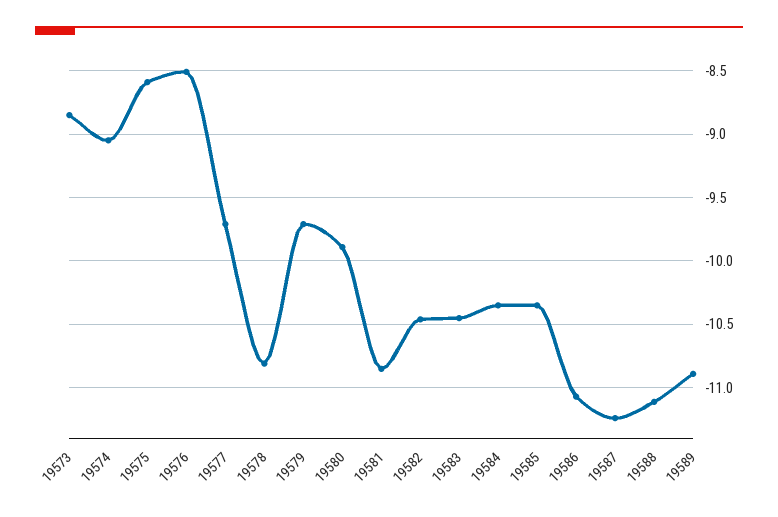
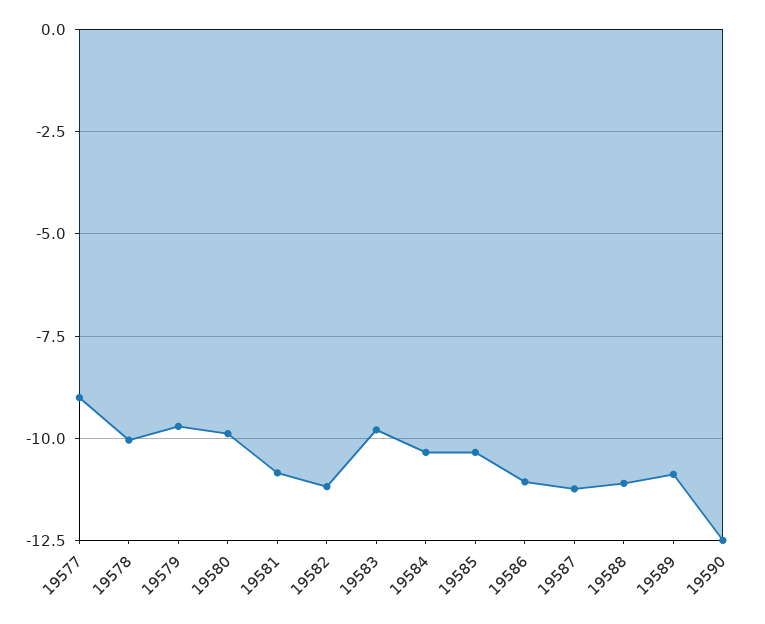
19573: -8.85 -> none
19574: -9.05 -> none
19575: -8.6 -> none
19576: -8.5 -> none
19577: -9.7 -> -9
19578: -10.8 -> -10
19582: -10.45 -> -11.25
19583: -10.45 -> -9.75
19590: none -> -12.5

